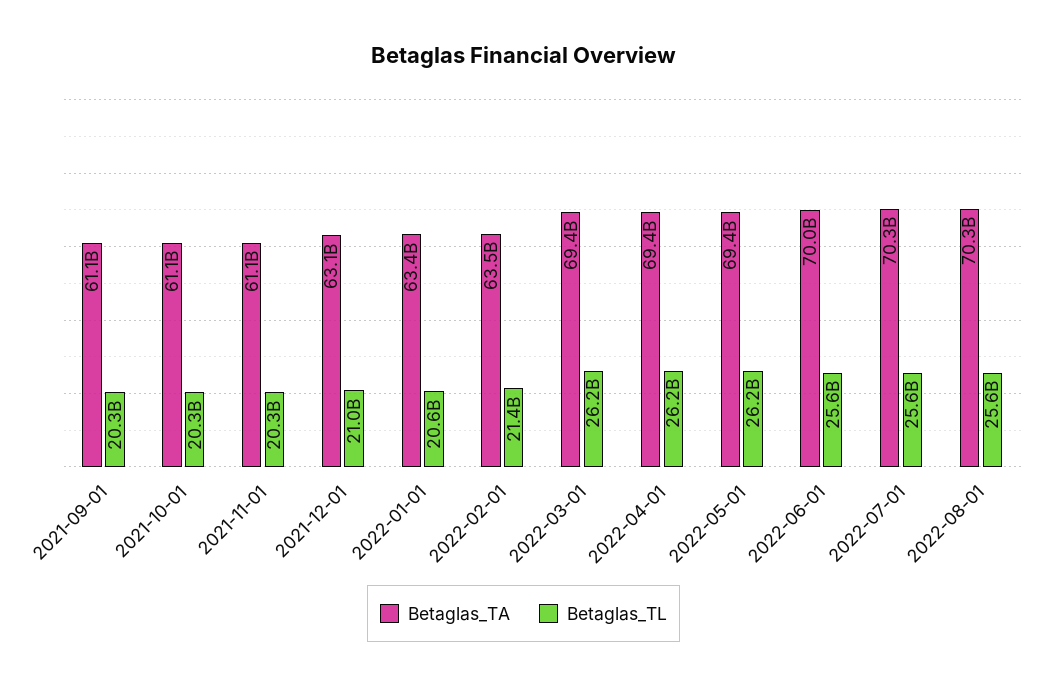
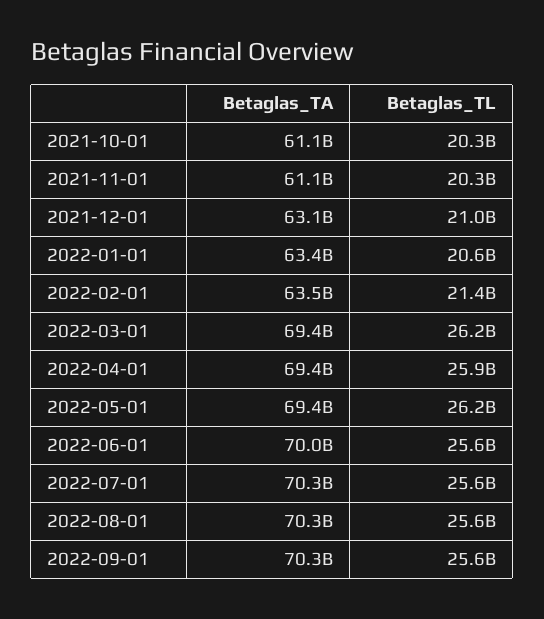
Betaglas_TA, 2021-09-01: 61100000000 -> none
Betaglas_TL, 2021-09-01: 20300000000 -> none
Betaglas_TL, 2022-04-01: 26200000000 -> 25900000000
Betaglas_TA, 2022-09-01: none -> 70300000000
Betaglas_TL, 2022-09-01: none -> 25600000000

